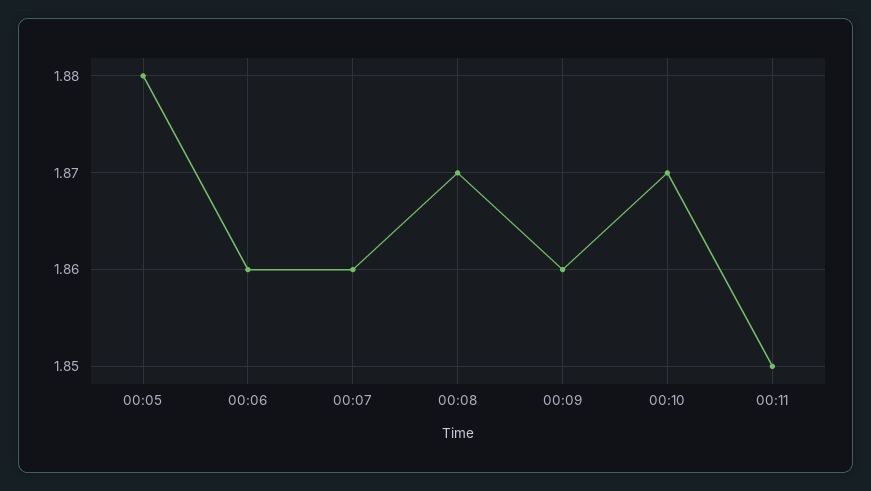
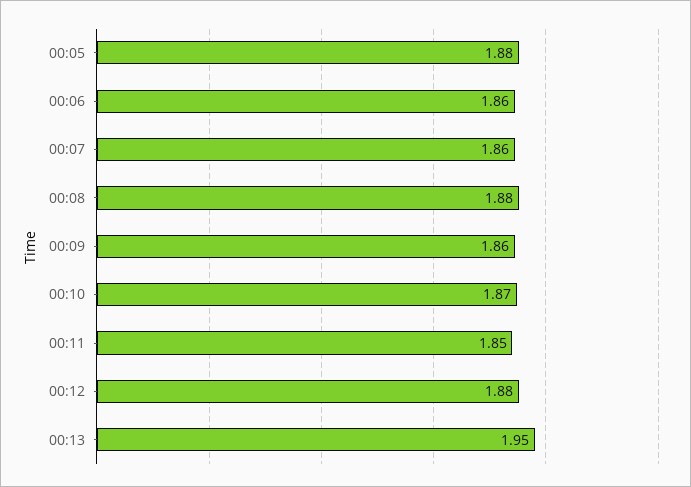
00:08: 1.87 -> 1.88
00:12: none -> 1.88
00:13: none -> 1.95

